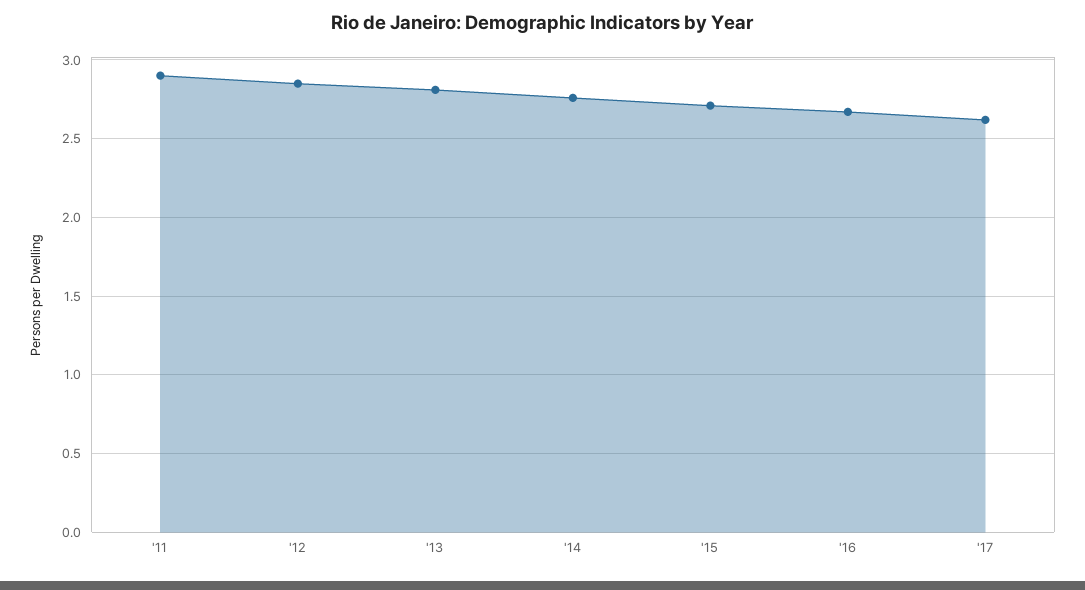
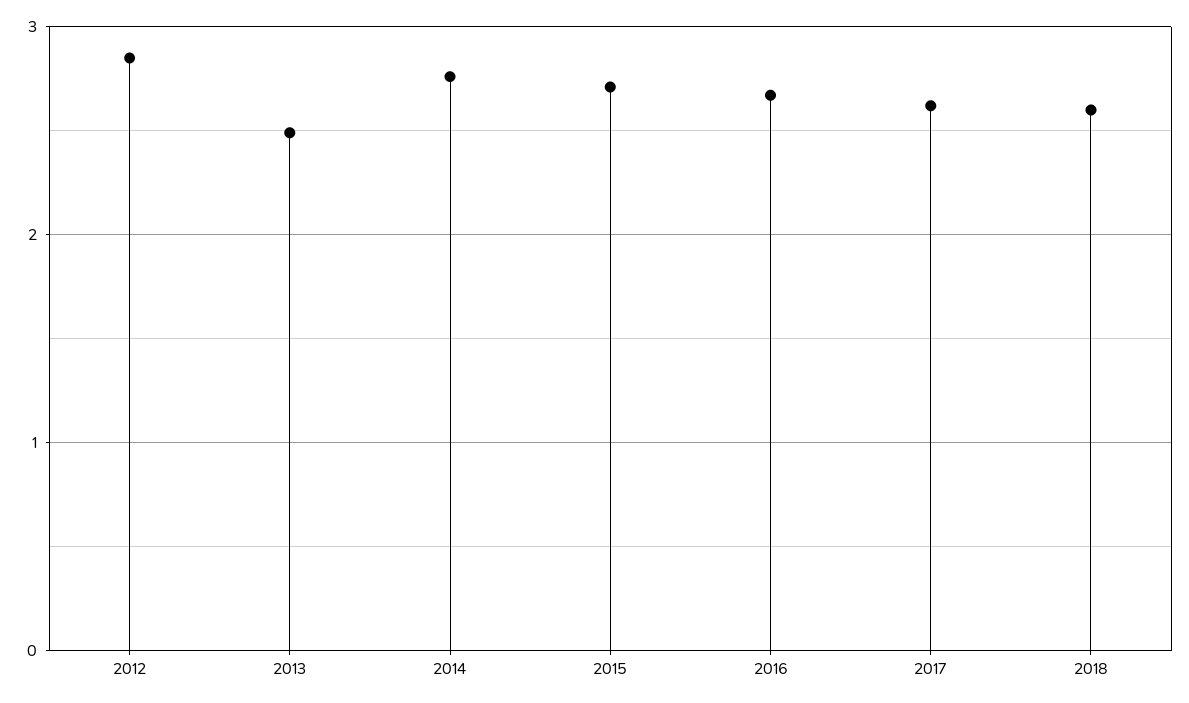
'11: 2.9 -> none
'13: 2.8 -> 2.5
2018: none -> 2.6

